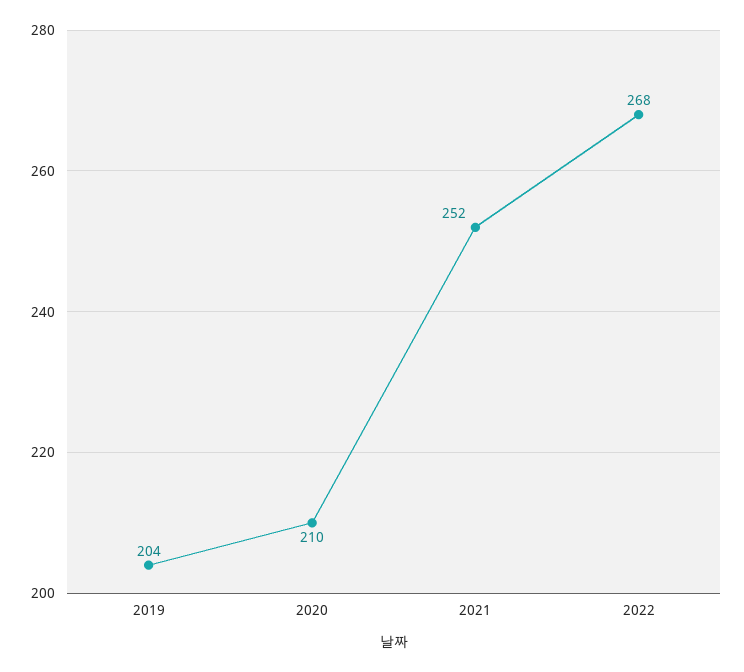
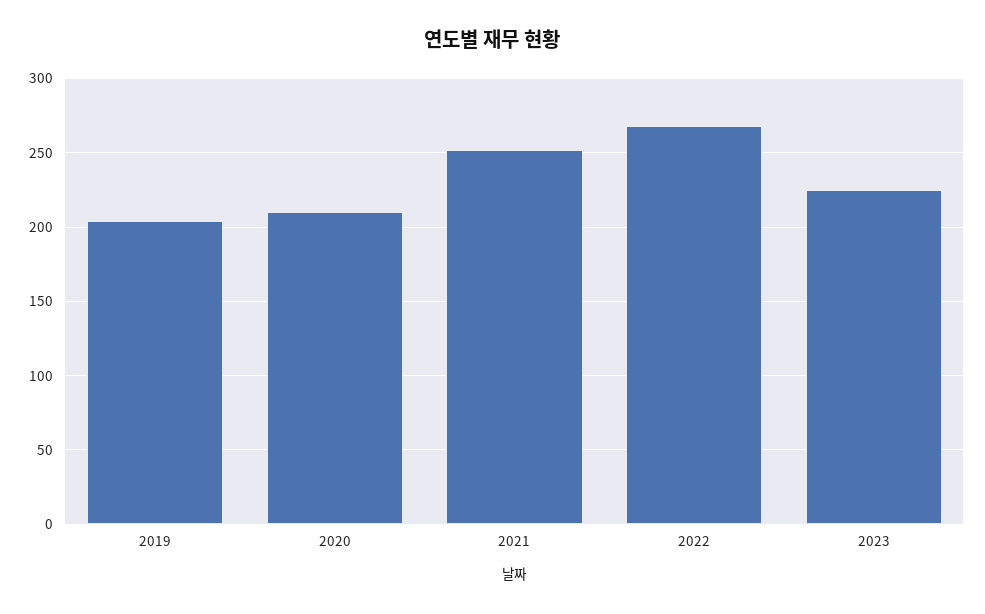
2023: none -> 225

